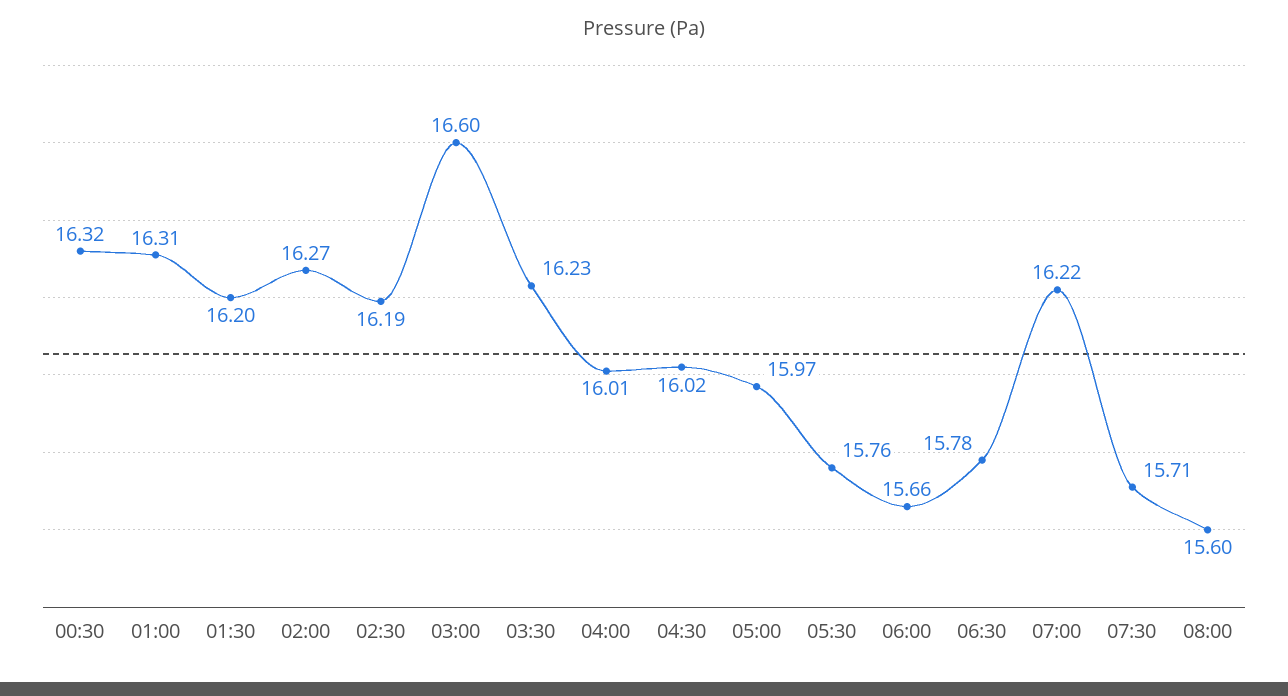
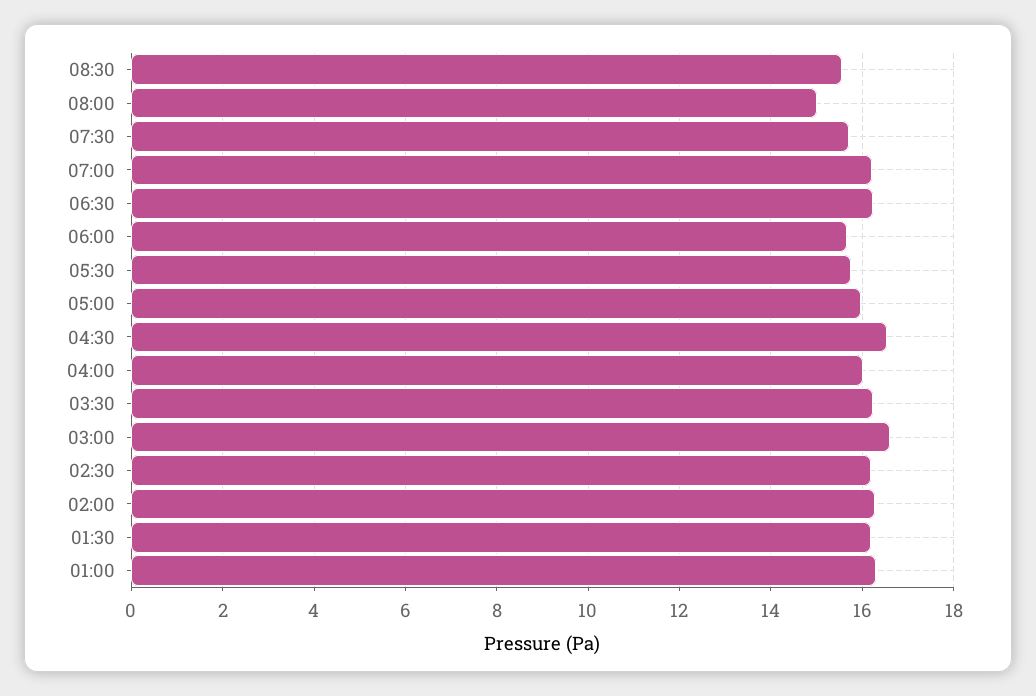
00:30: 16.32 -> none
04:30: 16.02 -> 16.6
06:30: 15.78 -> 16.2
08:00: 15.6 -> 15
08:30: none -> 15.6

